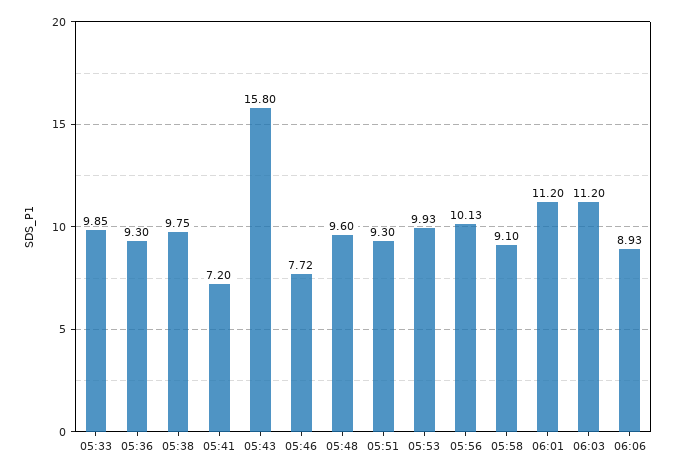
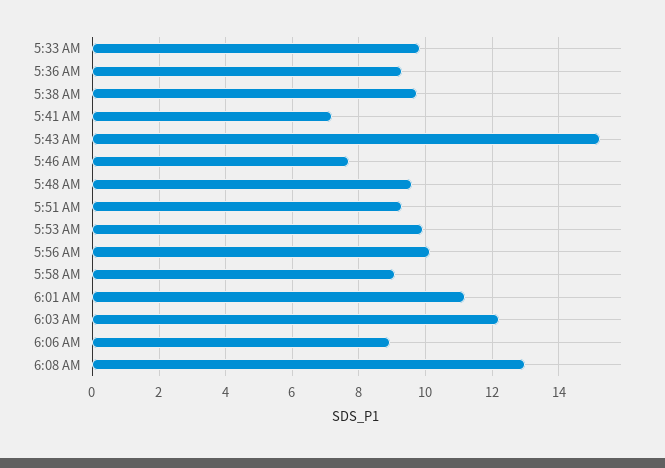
05:43: 15.8 -> 15.2
06:03: 11.2 -> 12.2
6:08 AM: none -> 13

